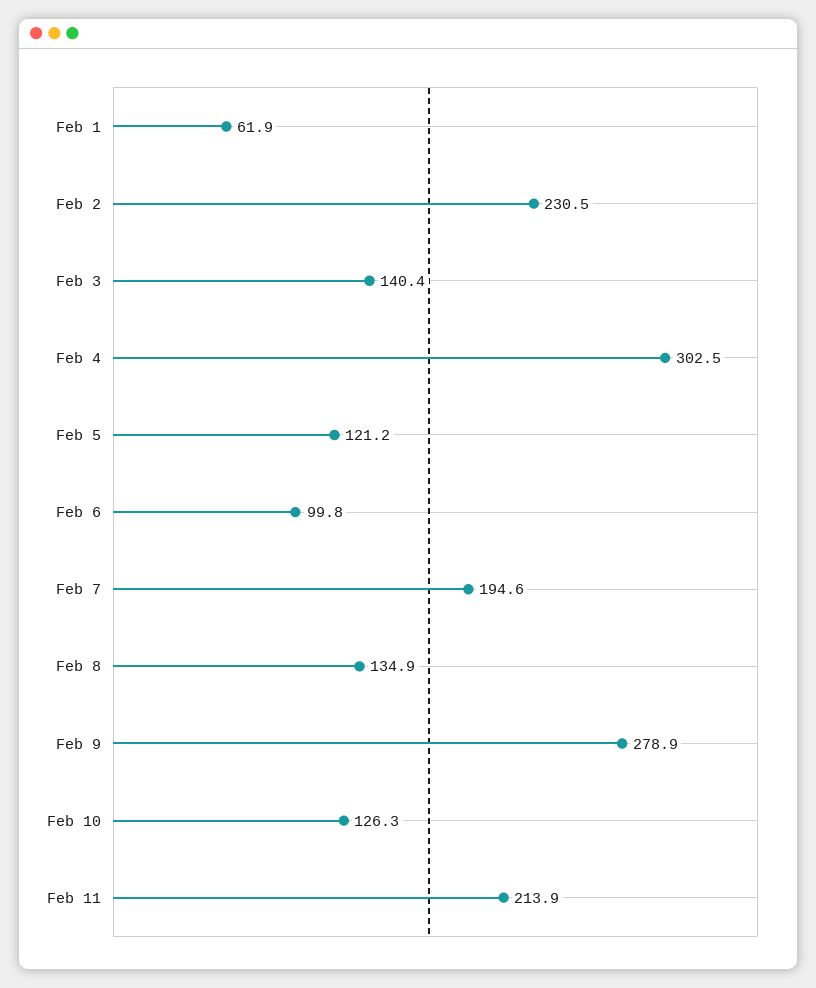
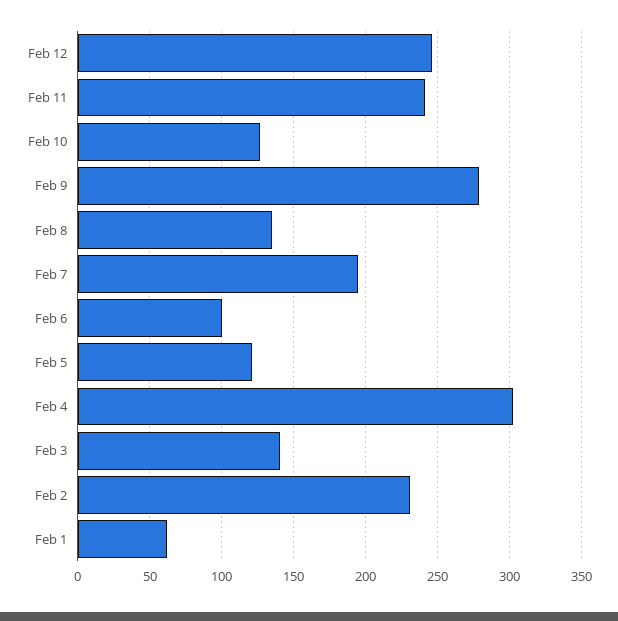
Feb 11: 213.9 -> 240
Feb 12: none -> 245

